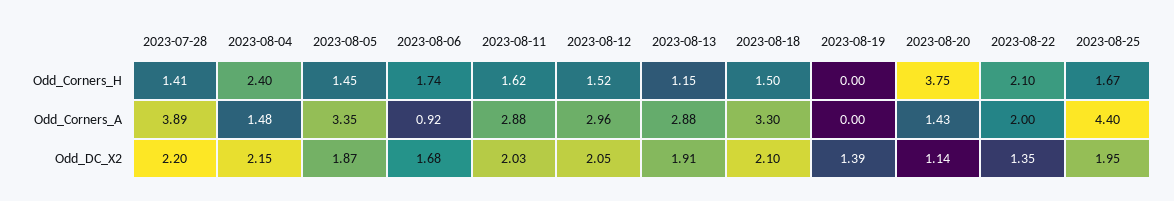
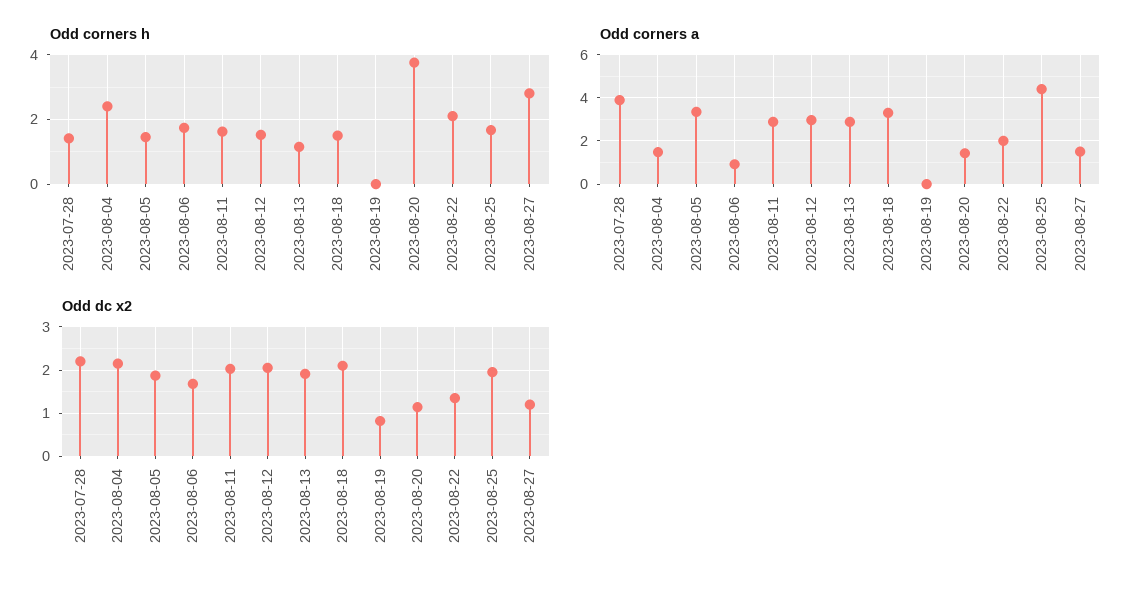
Odd_DC_X2, 2023-08-19: 1.39 -> 0.8
Odd_Corners_H, 2023-08-27: none -> 2.8
Odd_Corners_A, 2023-08-27: none -> 1.5
Odd_DC_X2, 2023-08-27: none -> 1.2

